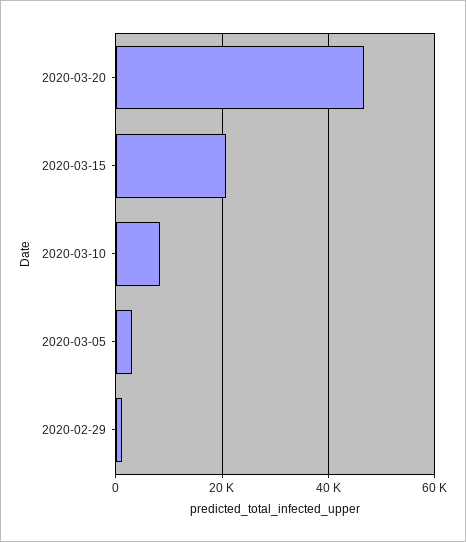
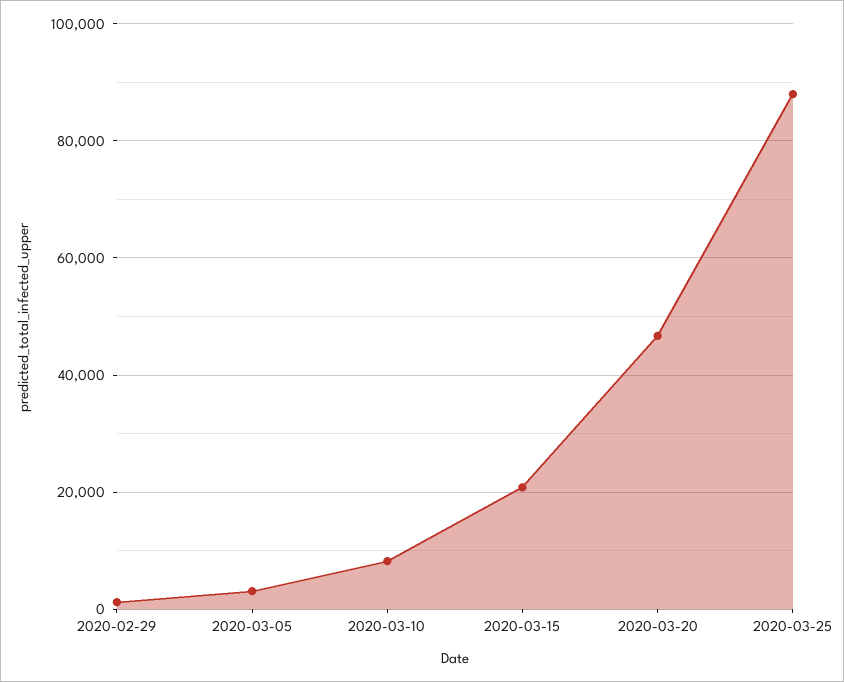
2020-03-25: none -> 88000

